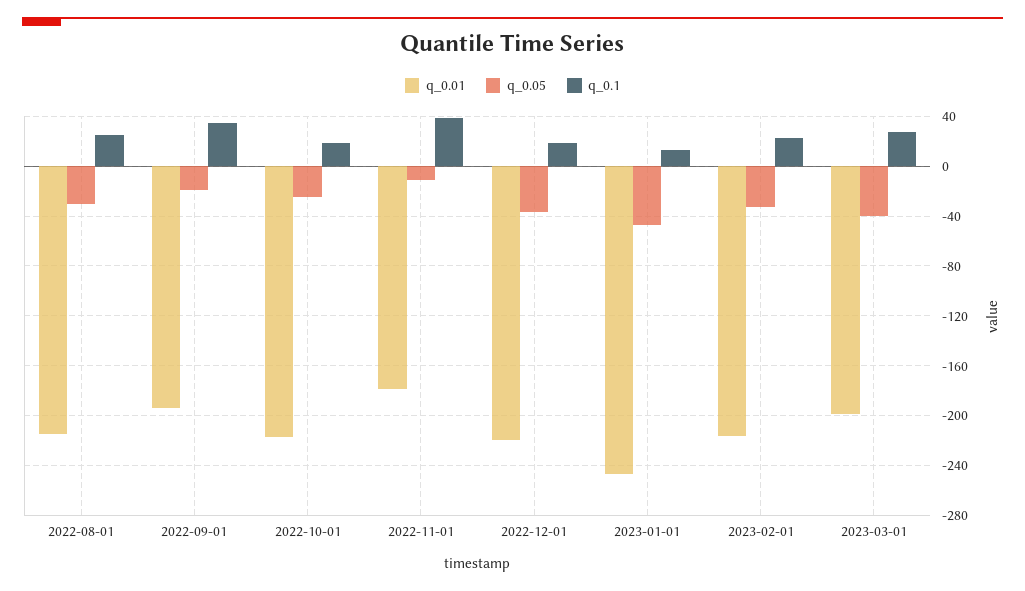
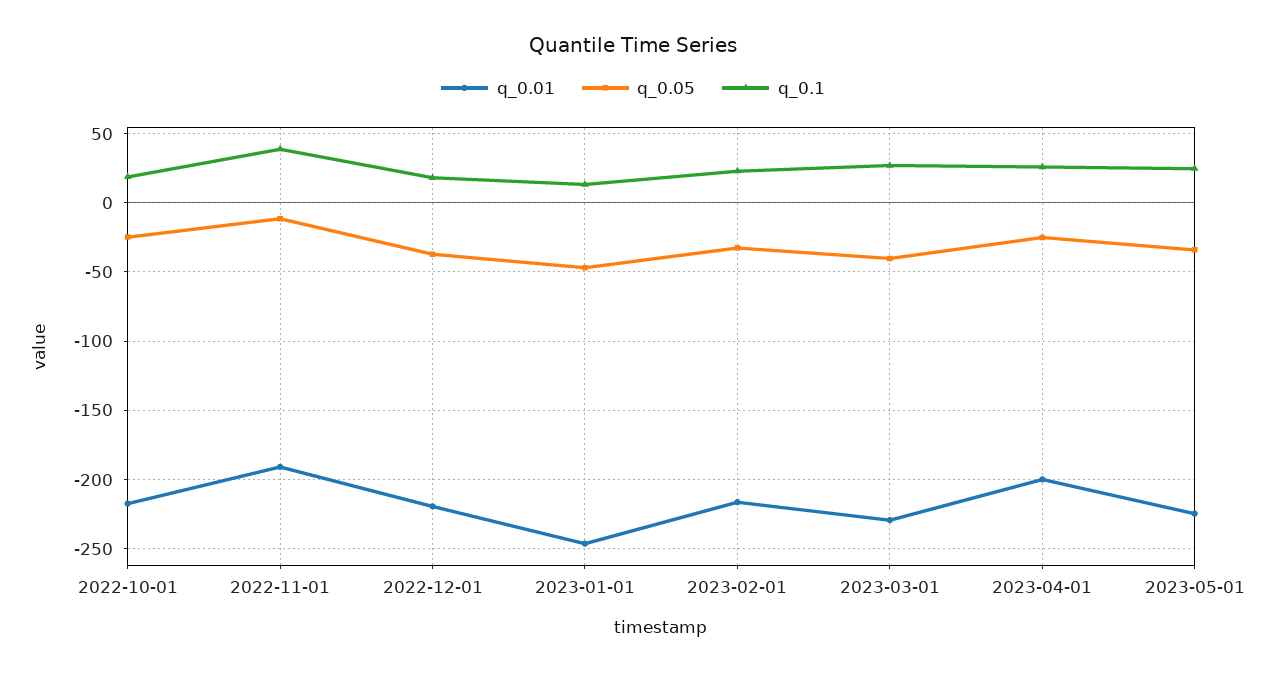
q_0.01, 2022-08-01: -215 -> none
q_0.05, 2022-08-01: -30 -> none
q_0.1, 2022-08-01: 25 -> none
q_0.01, 2022-09-01: -195 -> none
q_0.05, 2022-09-01: -20 -> none
q_0.1, 2022-09-01: 35 -> none
q_0.01, 2022-11-01: -180 -> -190
q_0.01, 2023-03-01: -200 -> -230
q_0.01, 2023-04-01: none -> -200
q_0.05, 2023-04-01: none -> -25
q_0.1, 2023-04-01: none -> 25
q_0.01, 2023-05-01: none -> -225
q_0.05, 2023-05-01: none -> -35
q_0.1, 2023-05-01: none -> 25

